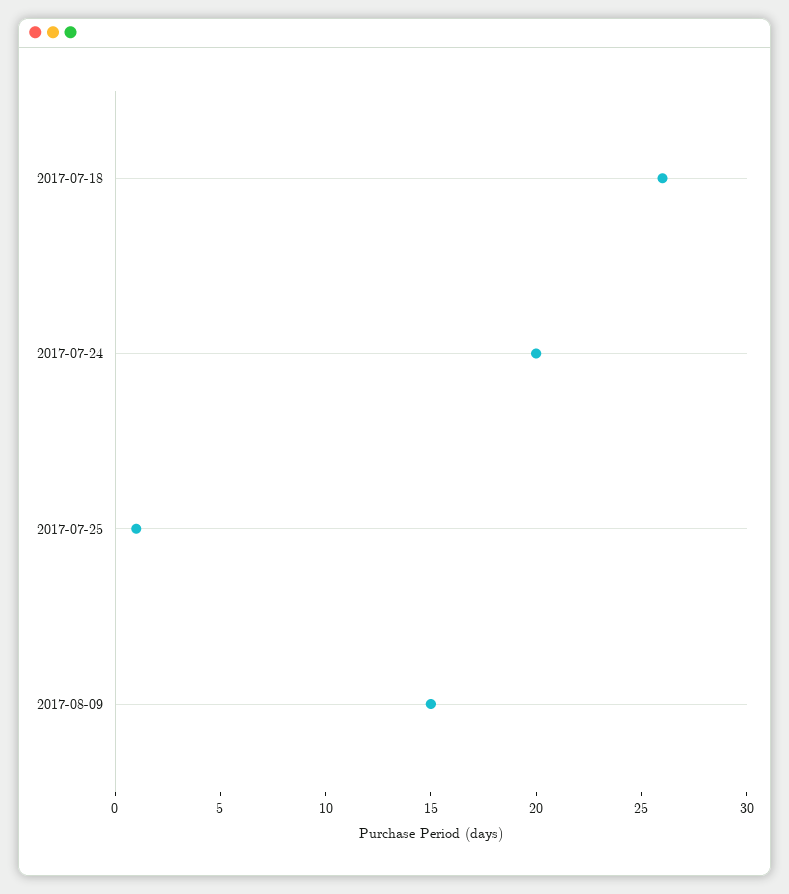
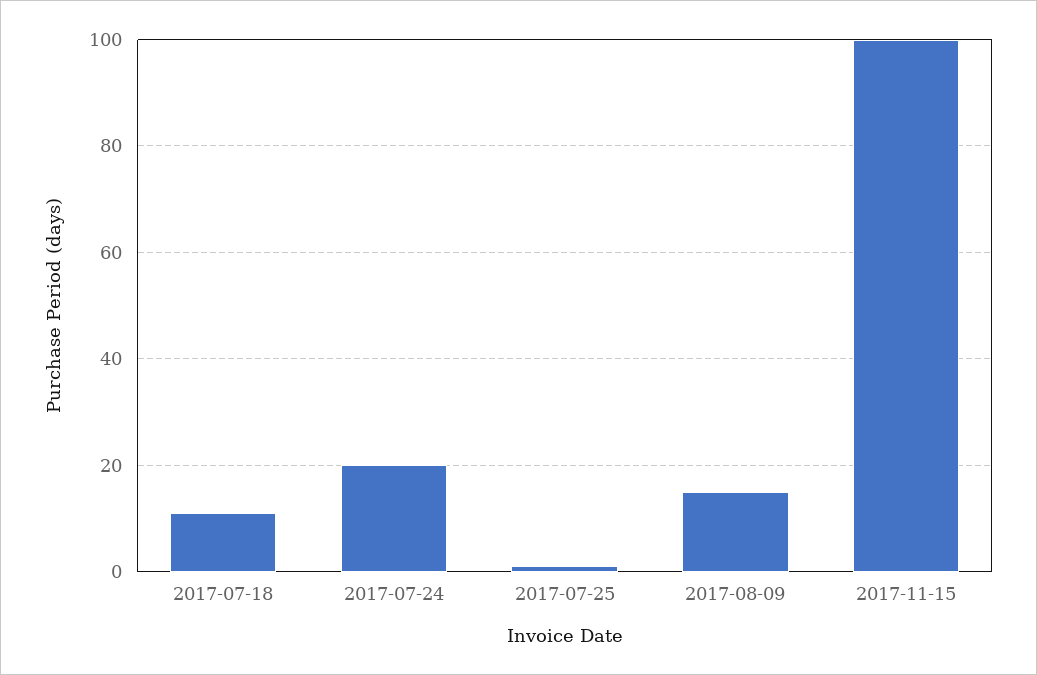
2017-07-18: 26 -> 10
2017-11-15: none -> 100

